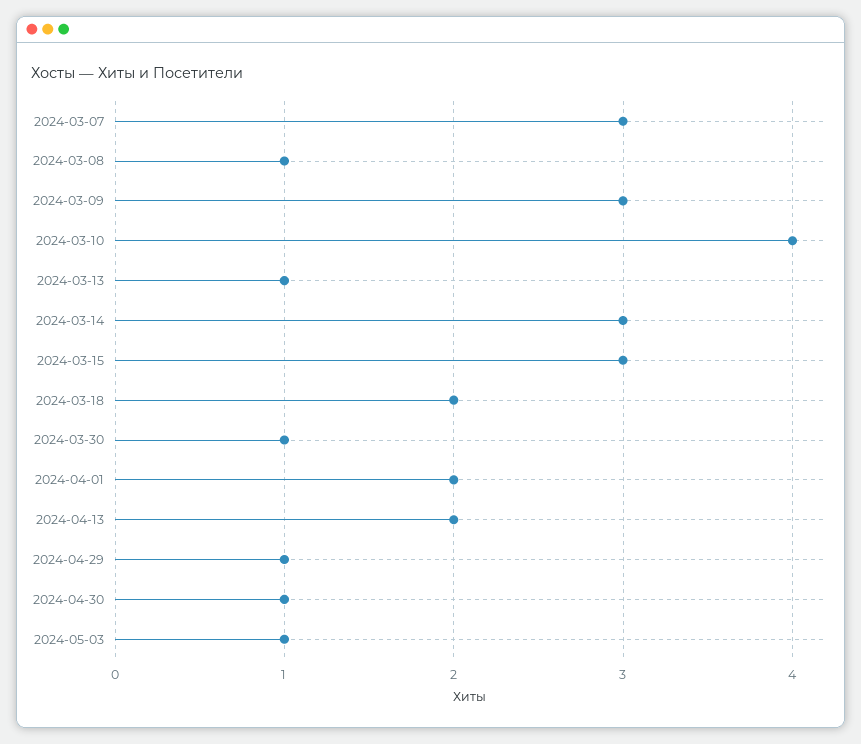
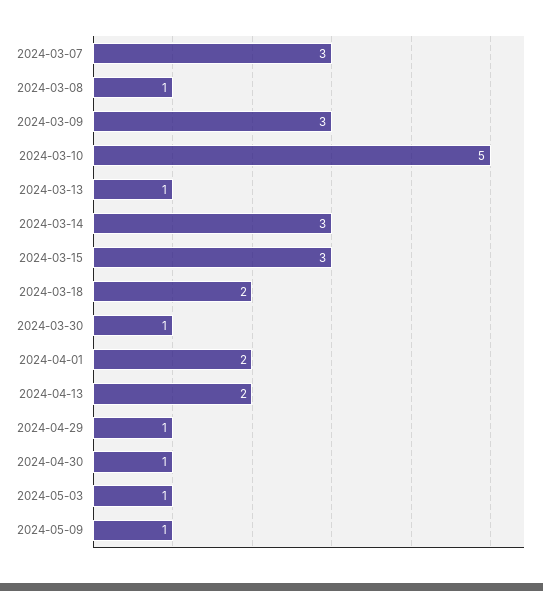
2024-03-10: 4 -> 5
2024-05-09: none -> 1

